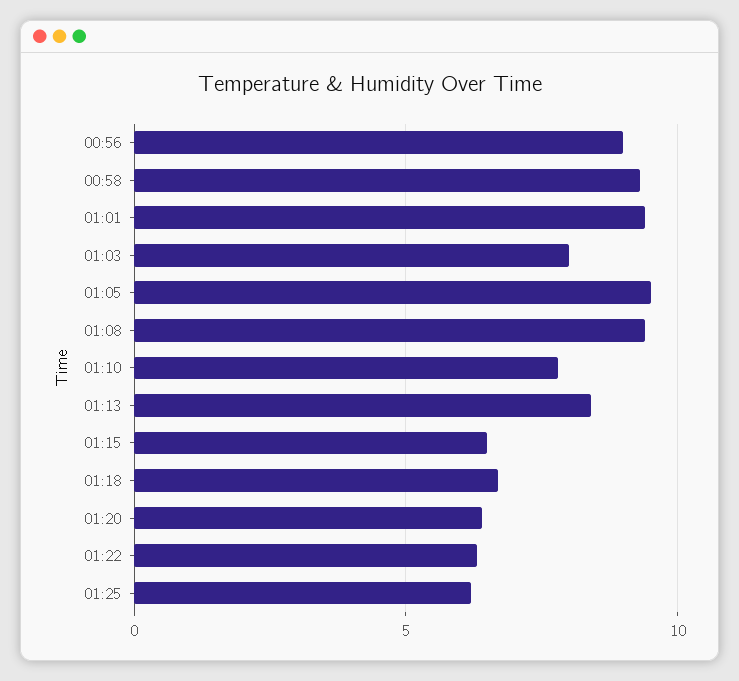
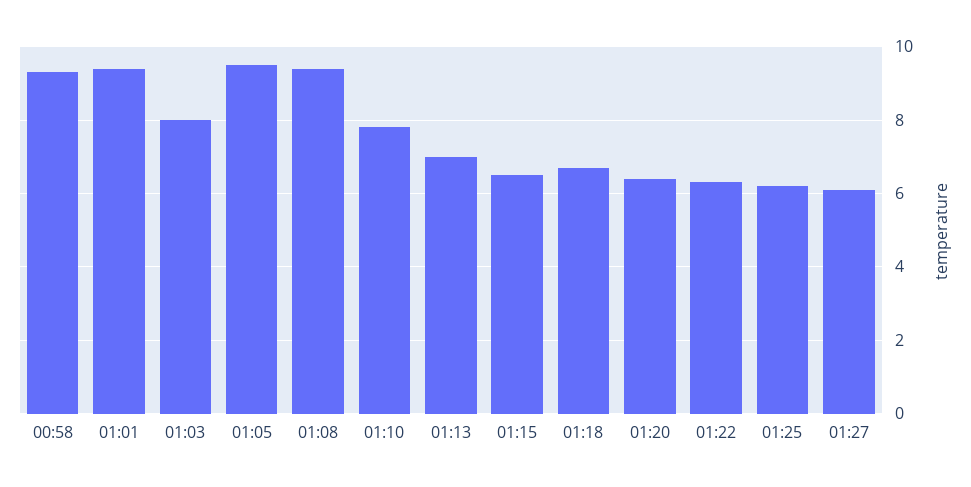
00:56: 9 -> none
01:13: 8.5 -> 7
01:27: none -> 6

